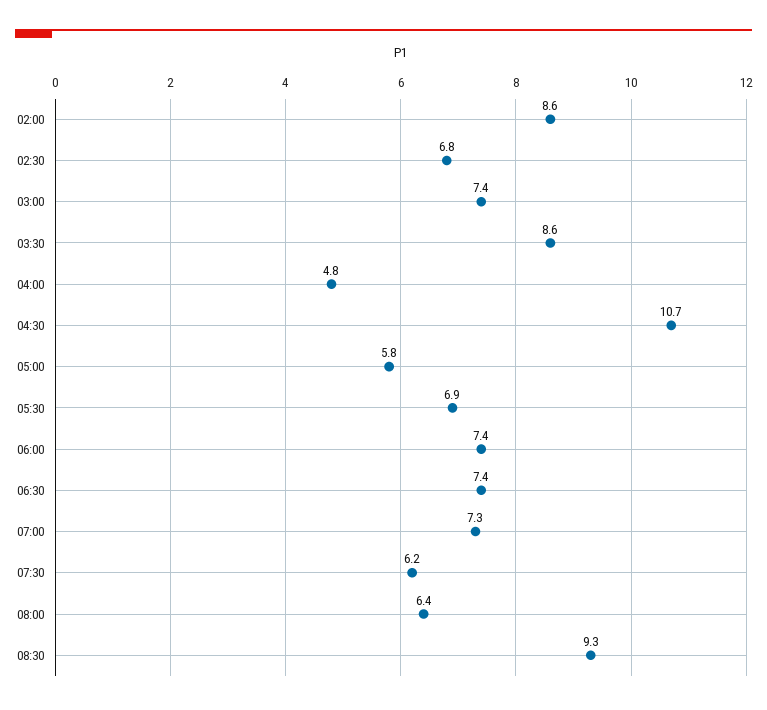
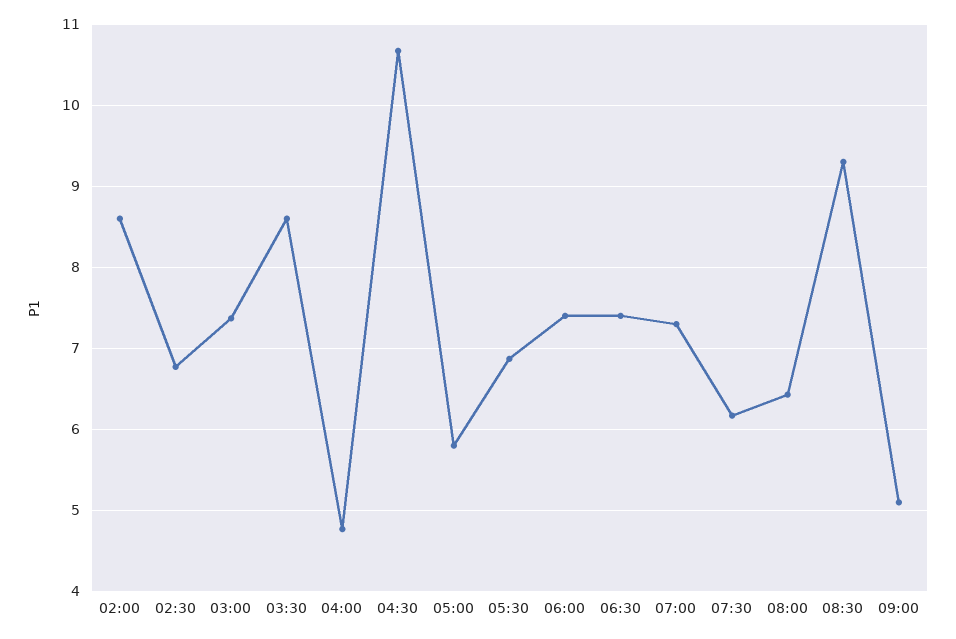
09:00: none -> 5.1

